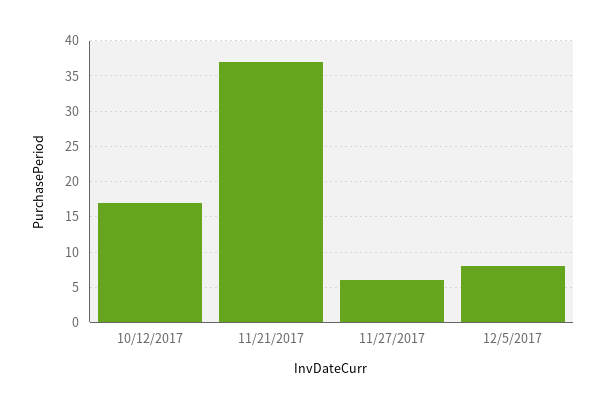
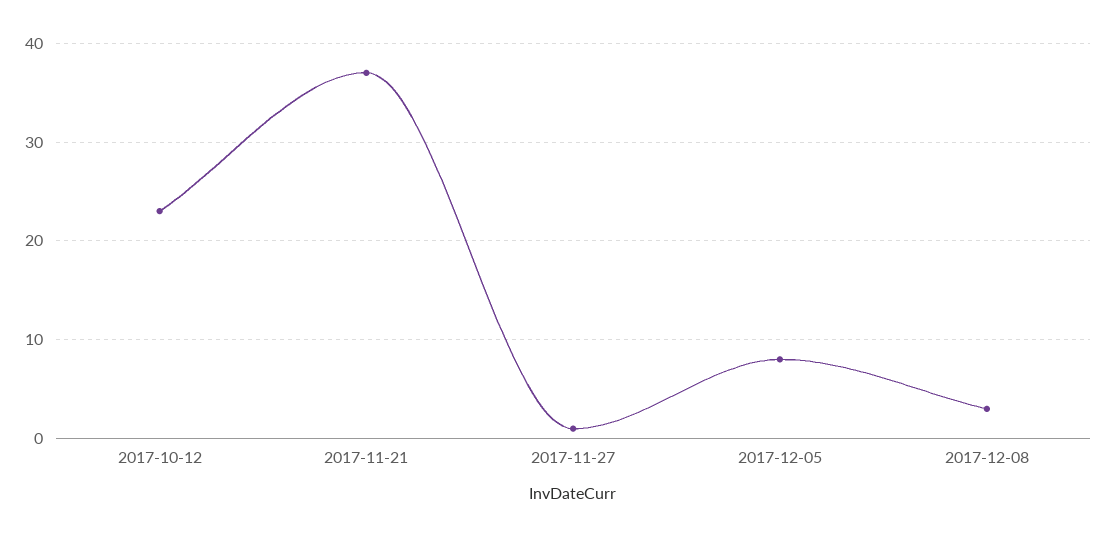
10/12/2017: 17 -> 23
11/27/2017: 6 -> 1
2017-12-08: none -> 3

